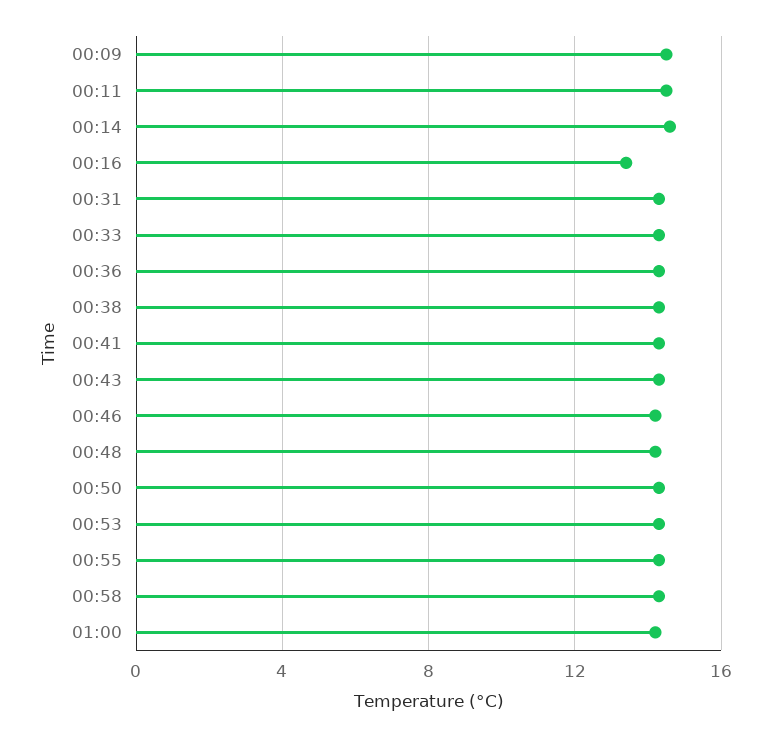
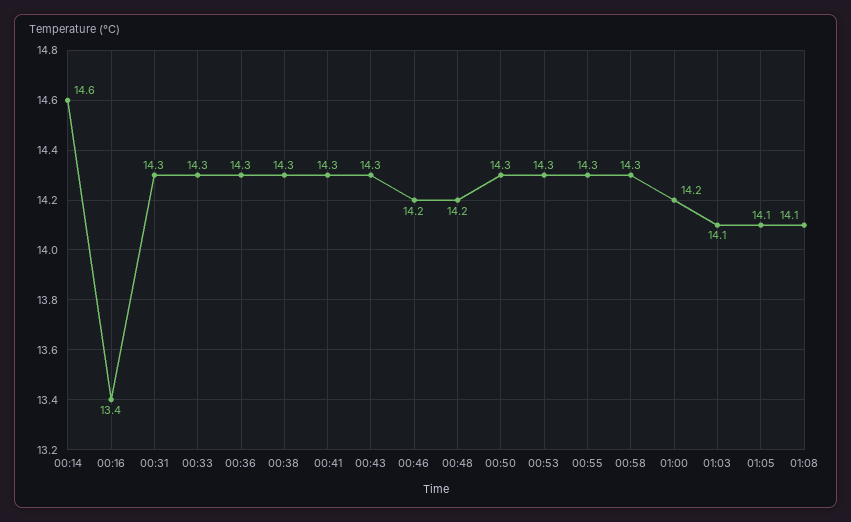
00:09: 14.5 -> none
00:11: 14.5 -> none
01:03: none -> 14.1
01:05: none -> 14.1
01:08: none -> 14.1

